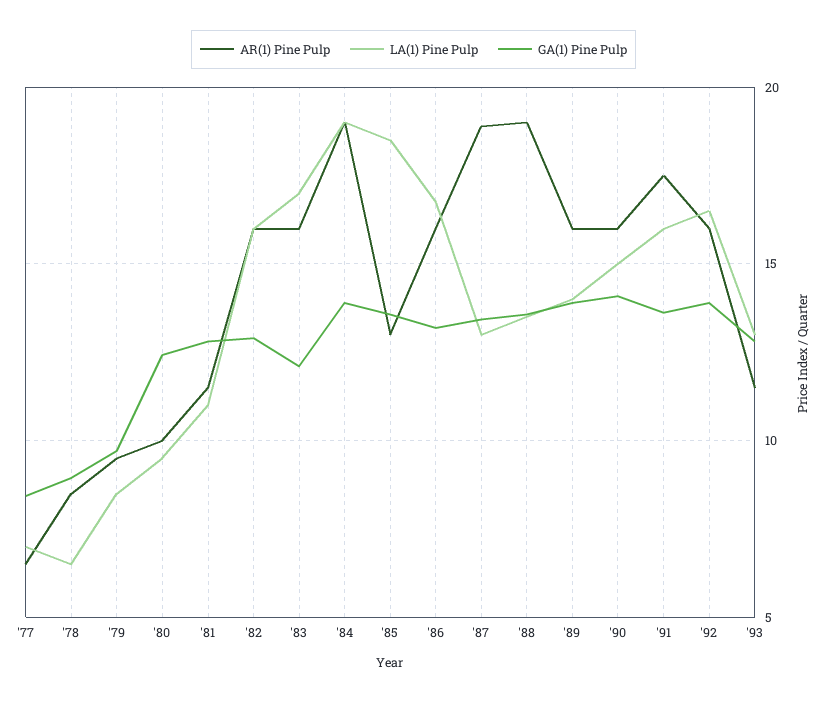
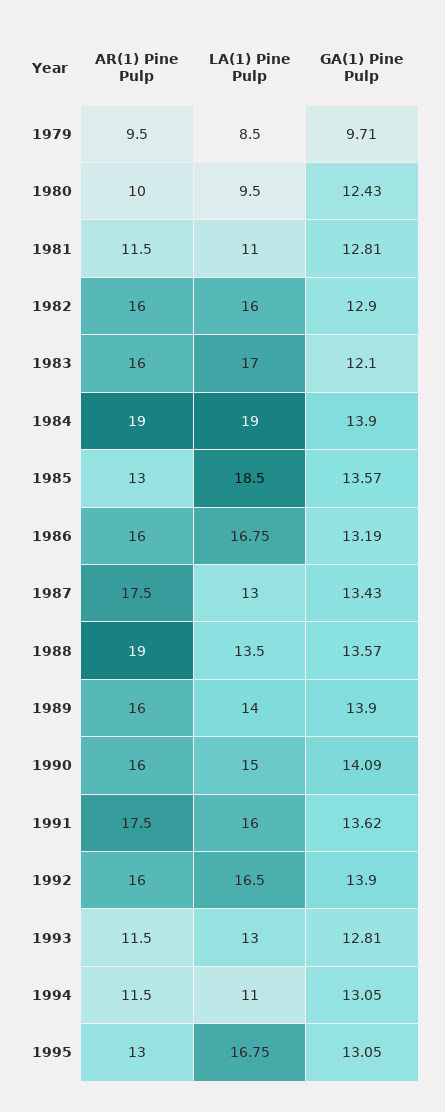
AR(1) Pine Pulp, '77: 6.5 -> none
LA(1) Pine Pulp, '77: 7 -> none
GA(1) Pine Pulp, '77: 8.5 -> none
AR(1) Pine Pulp, '78: 8.5 -> none
LA(1) Pine Pulp, '78: 6.5 -> none
GA(1) Pine Pulp, '78: 9 -> none
AR(1) Pine Pulp, '87: 19 -> 17.5
AR(1) Pine Pulp, 1994: none -> 11.5
LA(1) Pine Pulp, 1994: none -> 11
GA(1) Pine Pulp, 1994: none -> 13.05
AR(1) Pine Pulp, 1995: none -> 13
LA(1) Pine Pulp, 1995: none -> 16.75
GA(1) Pine Pulp, 1995: none -> 13.05

